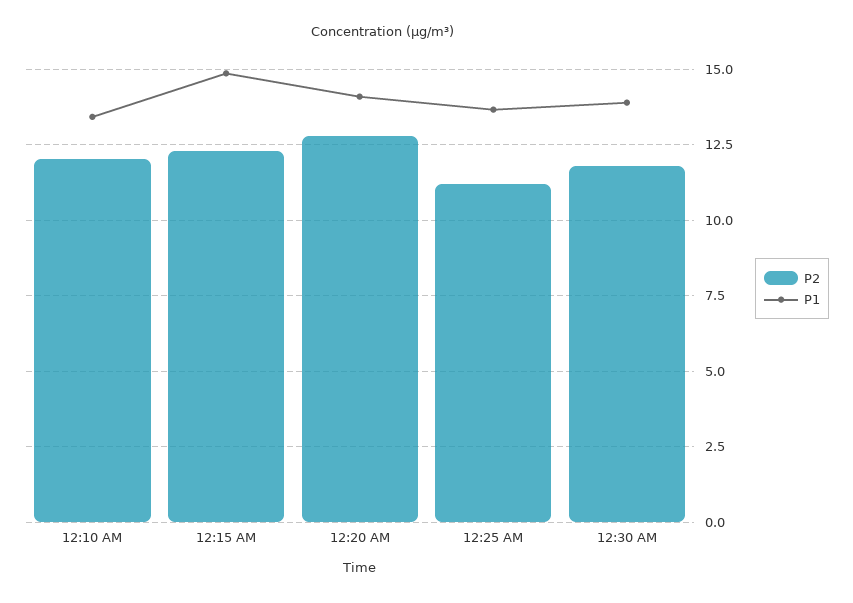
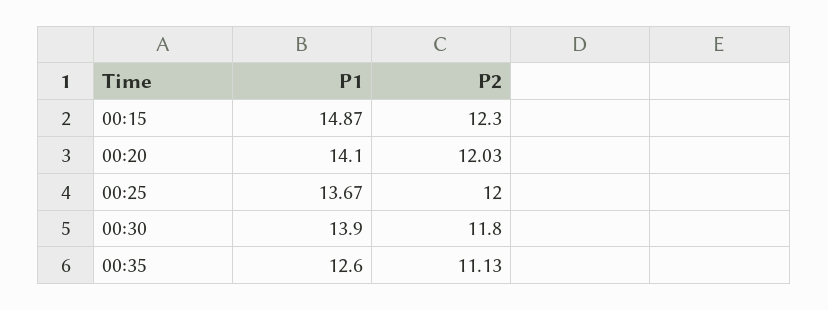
P2, 12:10 AM: 12 -> none
P1, 12:10 AM: 13.5 -> none
P2, 12:20 AM: 12.75 -> 12.03
P2, 12:25 AM: 11.25 -> 12
P1, 00:35: none -> 12.6
P2, 00:35: none -> 11.13

